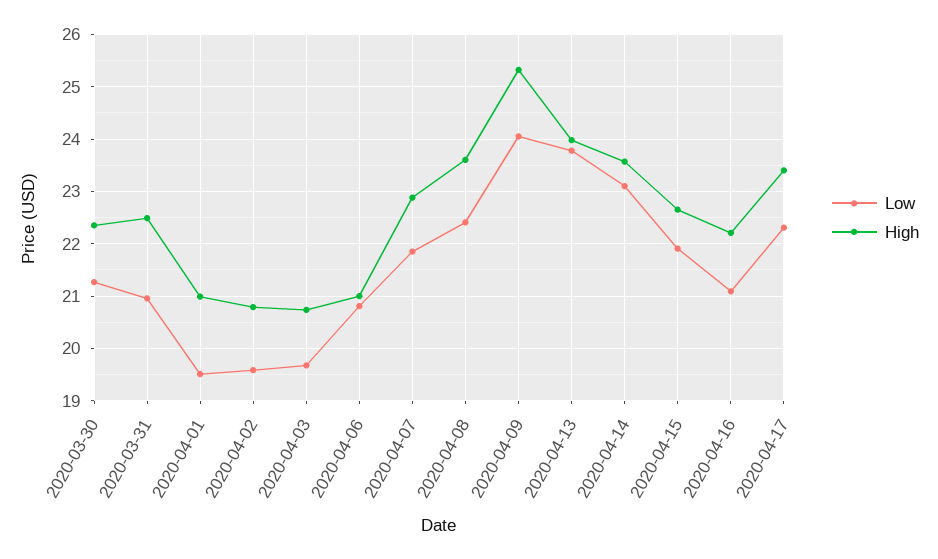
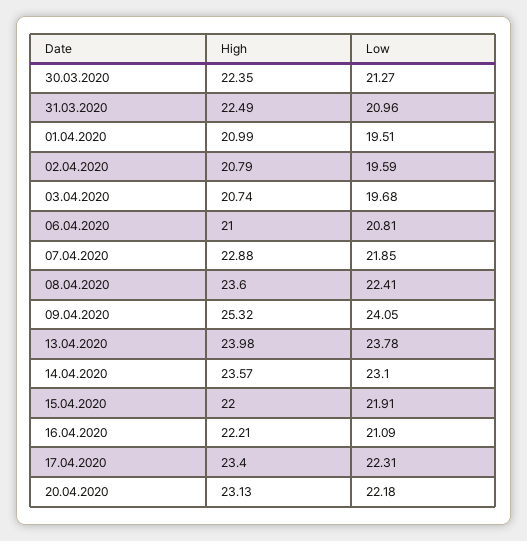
High, 2020-04-15: 22.6 -> 22
High, 20.04.2020: none -> 23.13
Low, 20.04.2020: none -> 22.18

